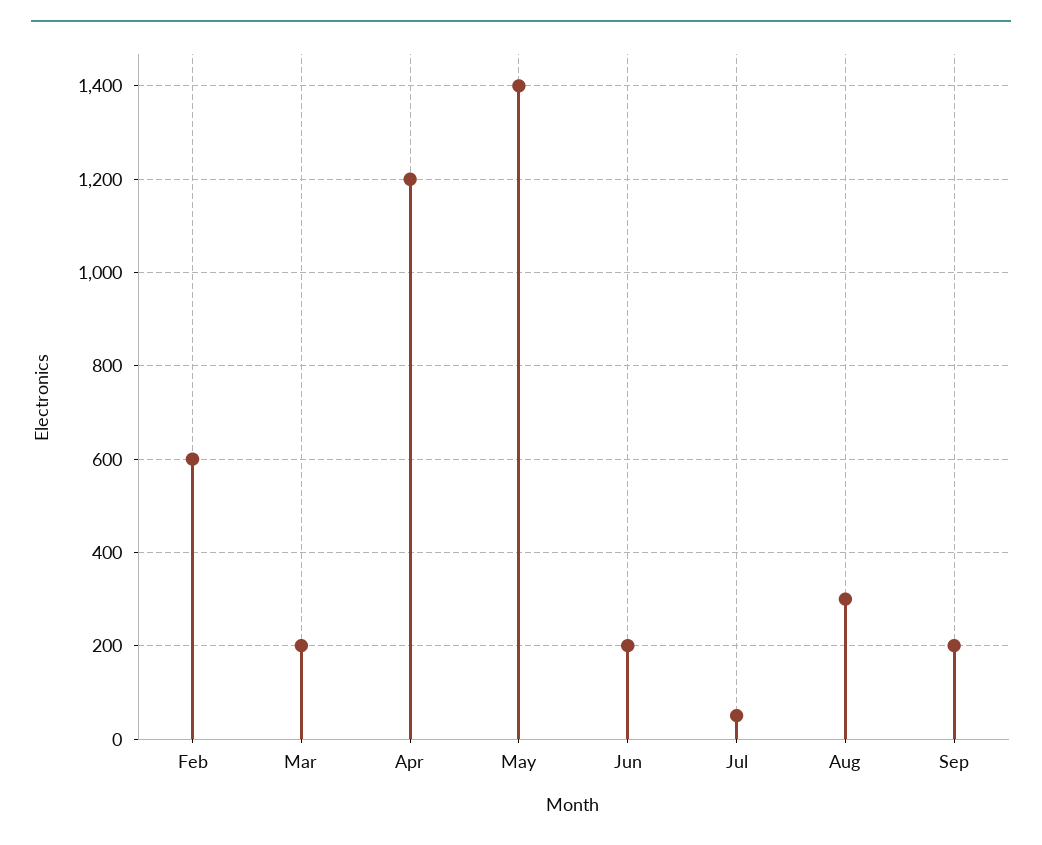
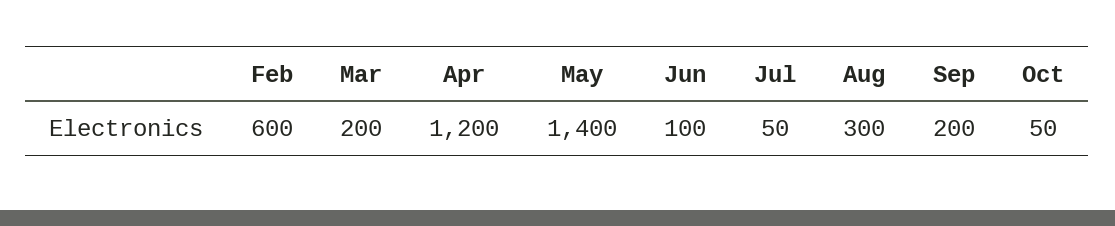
Jun: 200 -> 100
Oct: none -> 50

